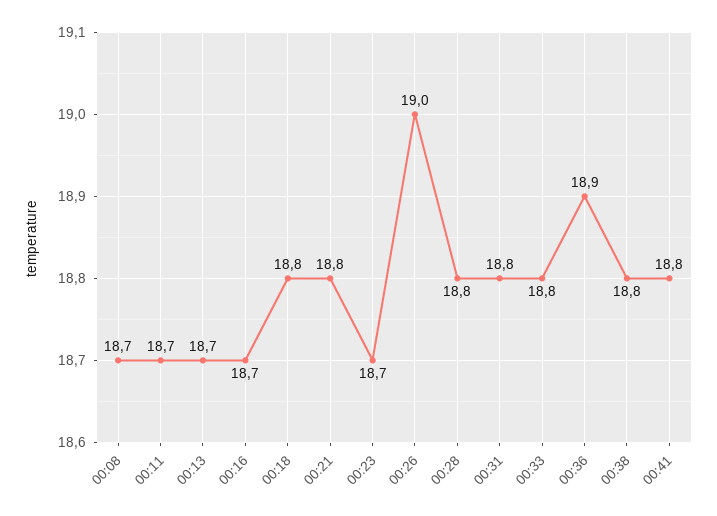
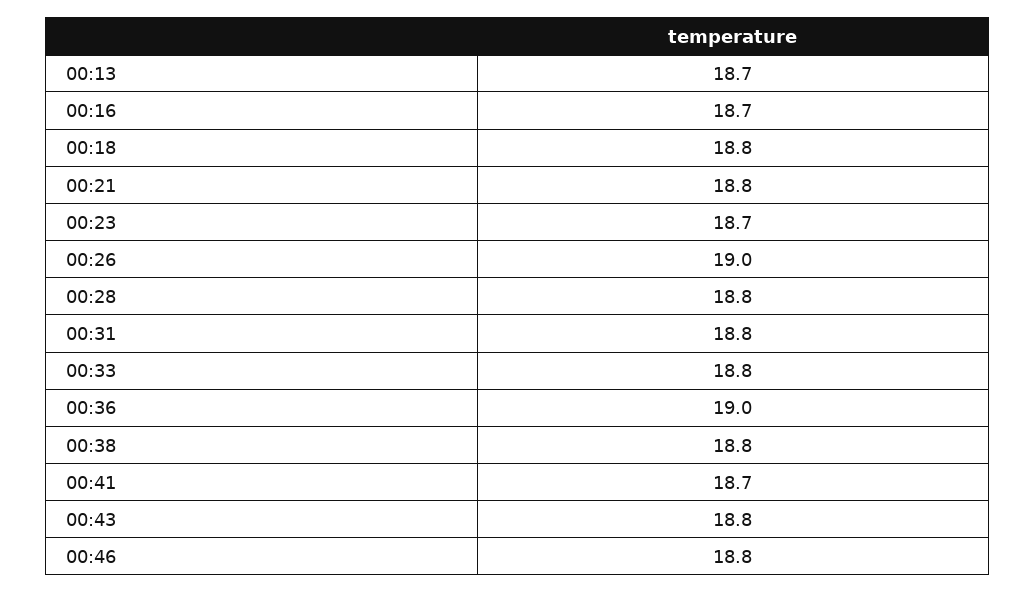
00:08: 18.7 -> none
00:11: 18.7 -> none
00:36: 18.9 -> 19
00:41: 18.8 -> 18.7
00:43: none -> 18.8
00:46: none -> 18.8

